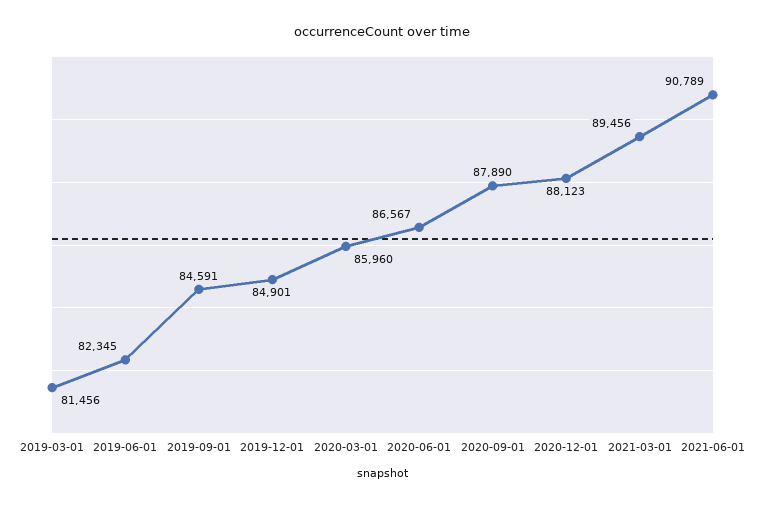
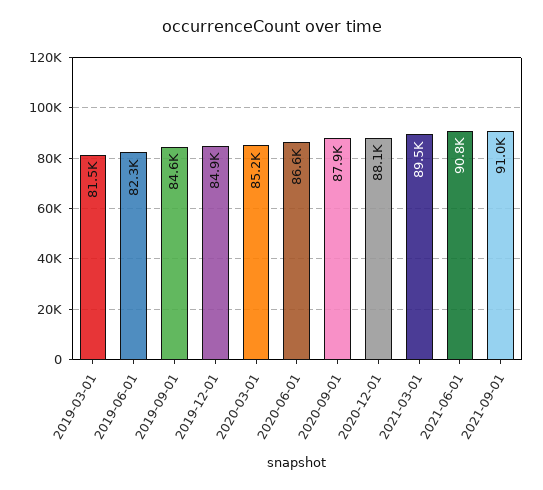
2020-03-01: 85960 -> 85200
2021-09-01: none -> 91000

